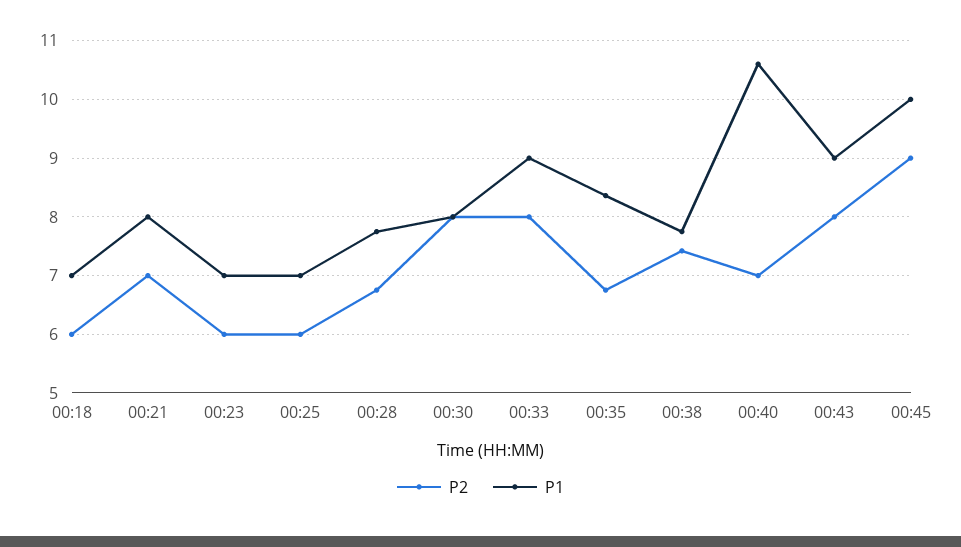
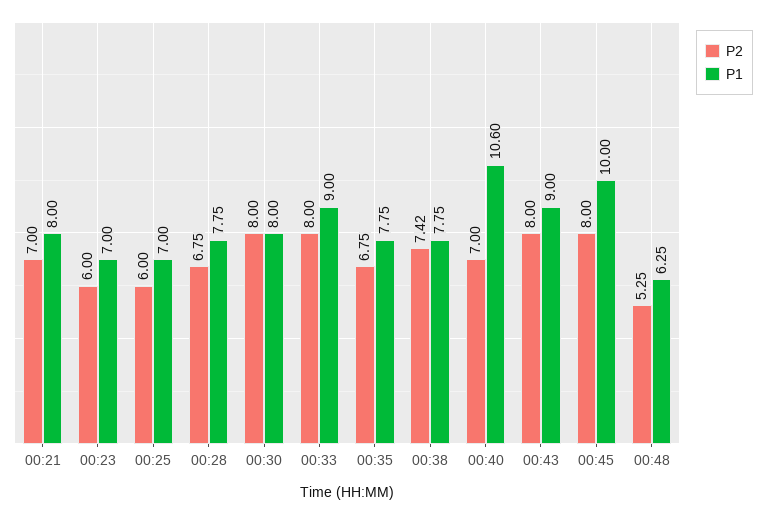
P2, 00:18: 6 -> none
P1, 00:18: 7 -> none
P1, 00:35: 8.4 -> 7.75
P2, 00:45: 9 -> 8
P2, 00:48: none -> 5.25
P1, 00:48: none -> 6.25

